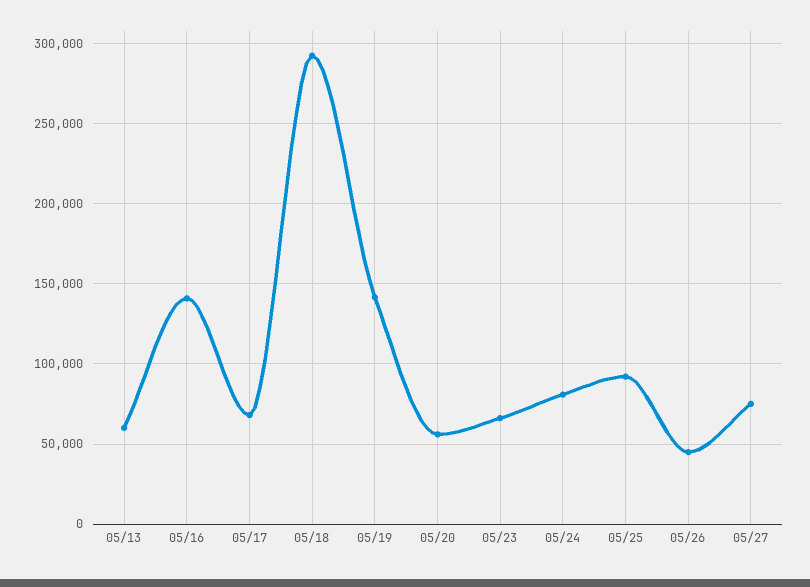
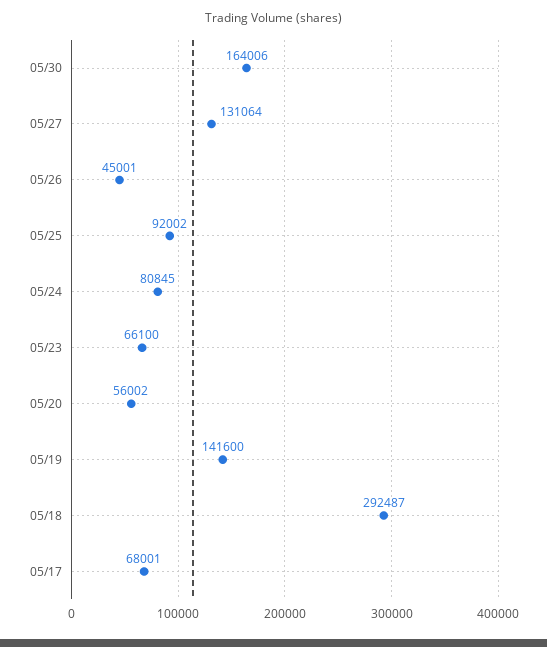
05/13: 60000 -> none
05/16: 140000 -> none
05/27: 75000 -> 131064
05/30: none -> 164006

